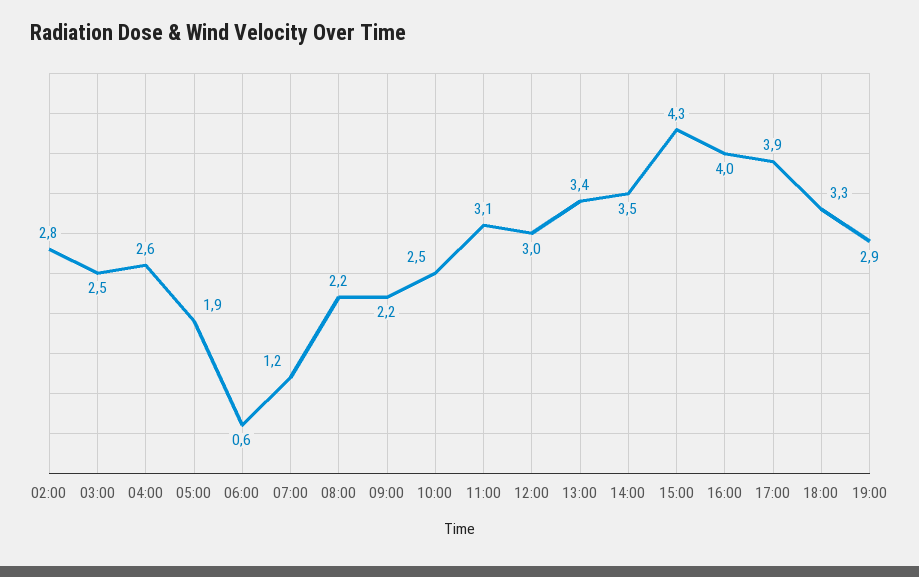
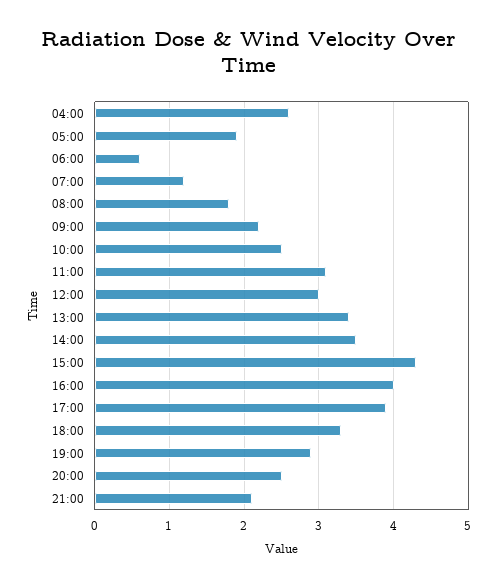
02:00: 2.8 -> none
03:00: 2.5 -> none
08:00: 2.2 -> 1.8
20:00: none -> 2.5
21:00: none -> 2.1

